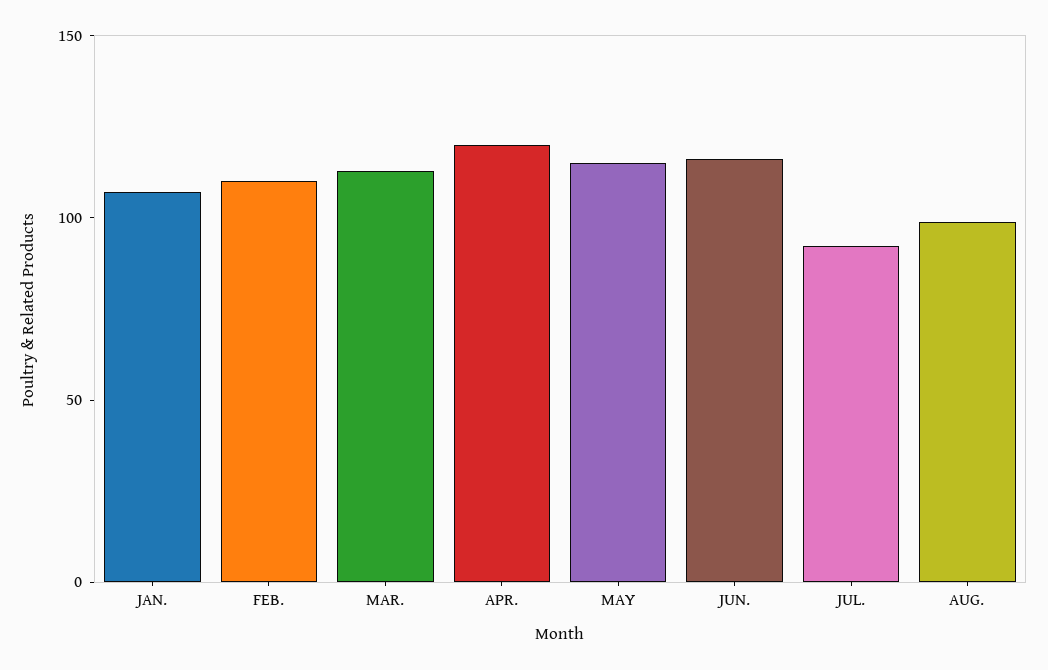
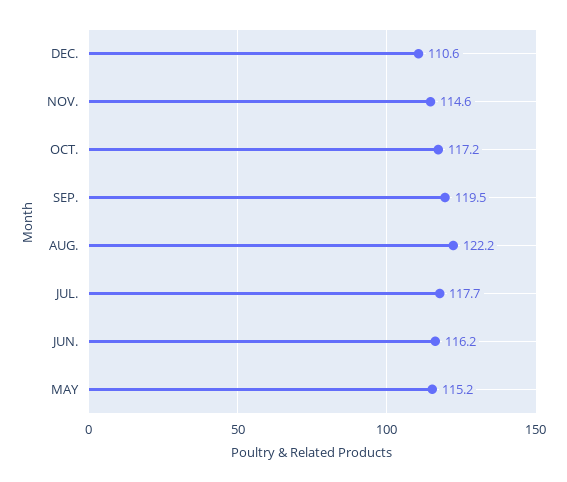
JAN.: 110 -> none
FEB.: 110 -> none
MAR.: 110 -> none
APR.: 120 -> none
JUL.: 90 -> 117.7
AUG.: 100 -> 122.2
DEC.: none -> 110.6
NOV.: none -> 114.6
OCT.: none -> 117.2
SEP.: none -> 119.5

